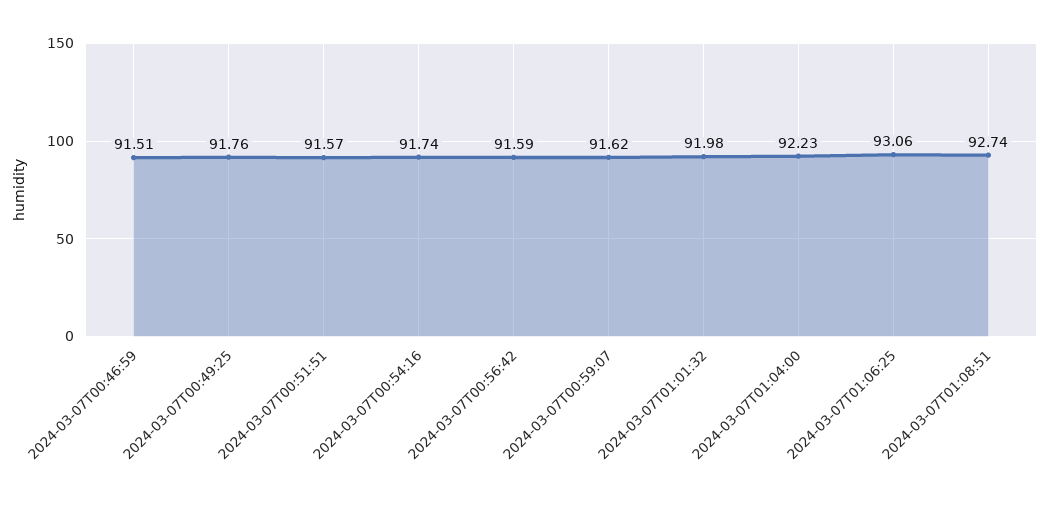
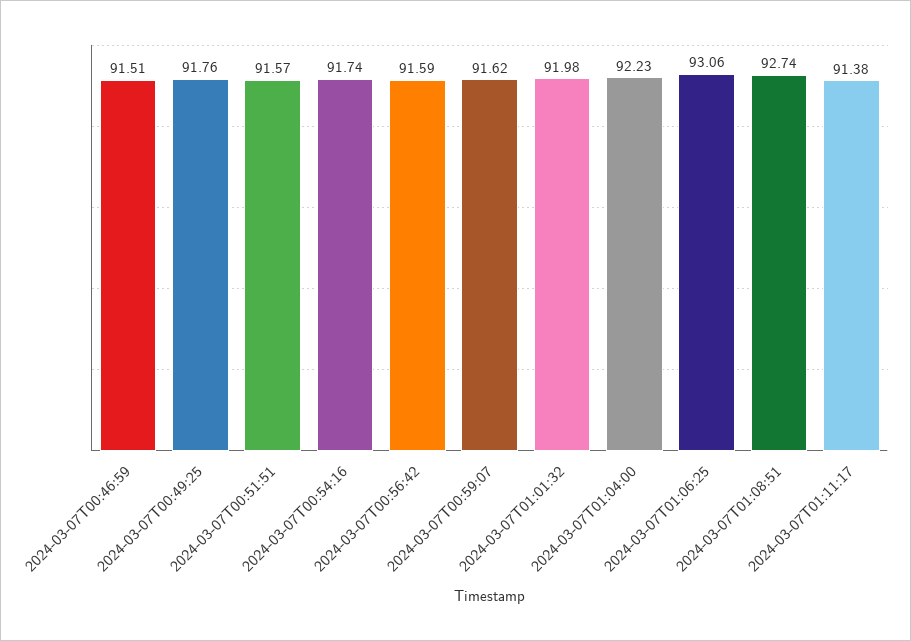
2024-03-07T01:11:17: none -> 91.38

